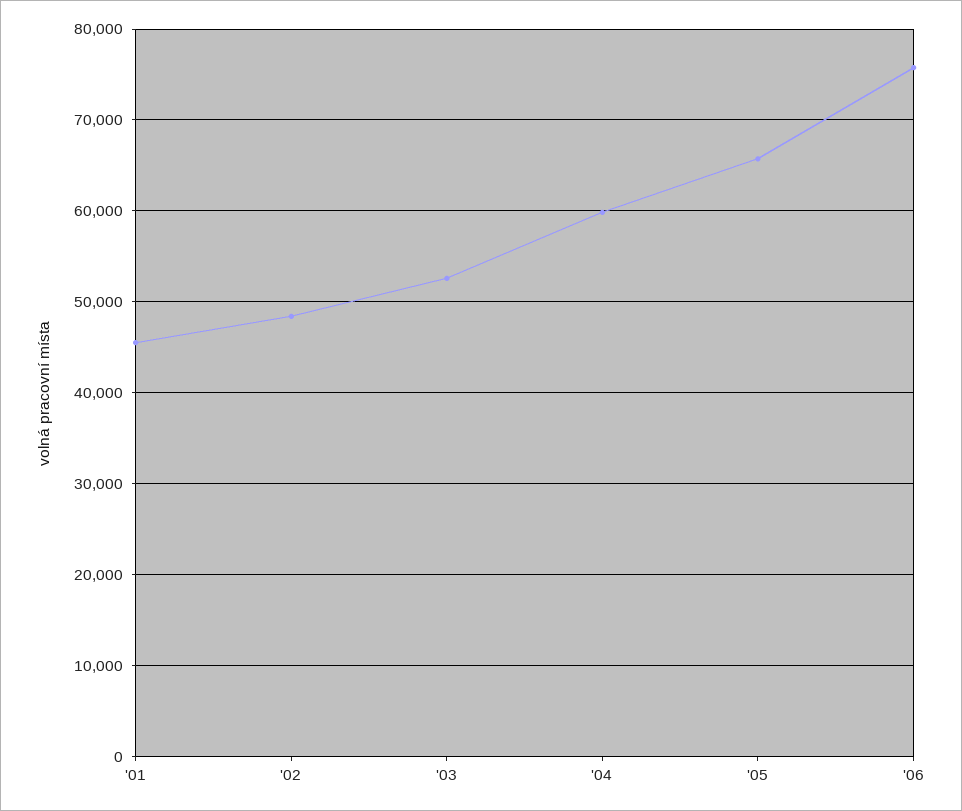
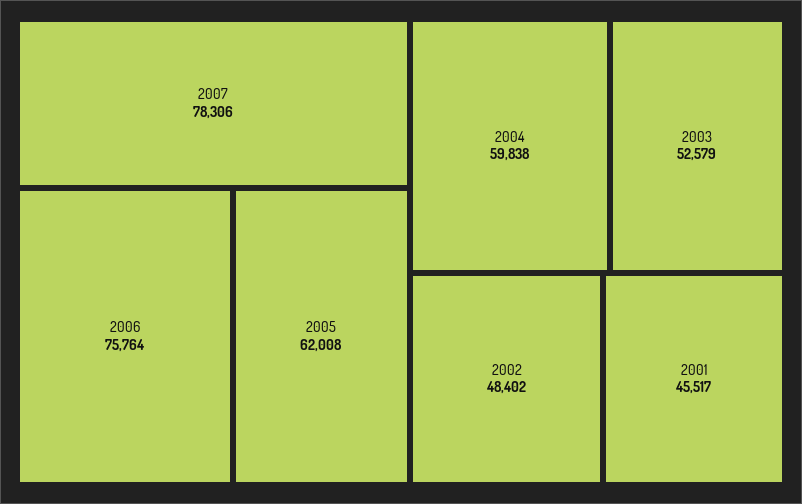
'05: 66000 -> 62008
2007: none -> 78306

